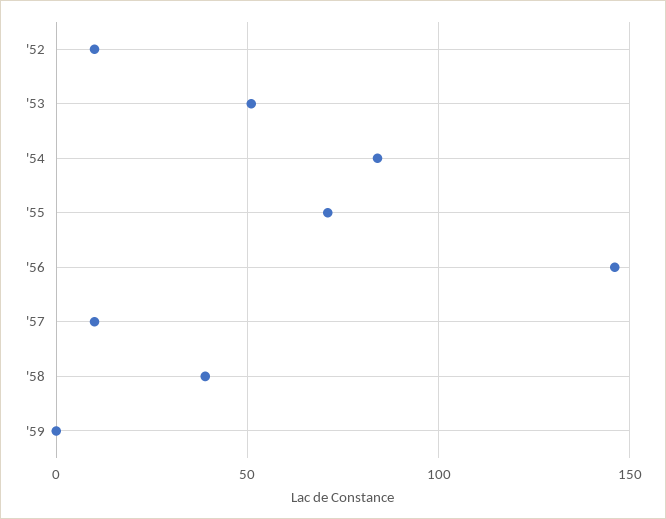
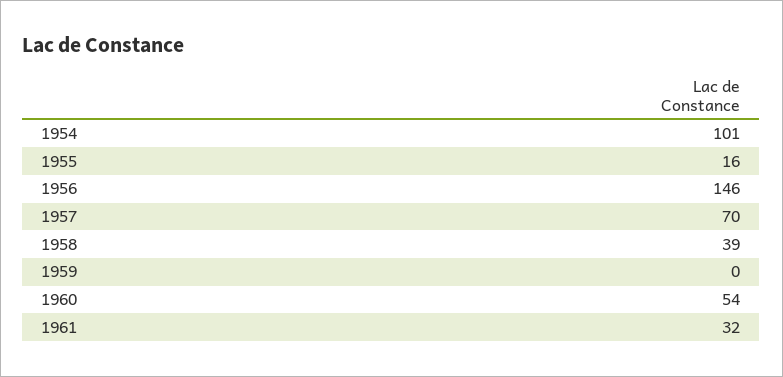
'52: 10 -> none
'53: 50 -> none
'54: 85 -> 101
'55: 70 -> 16
'57: 10 -> 70
1960: none -> 54
1961: none -> 32

